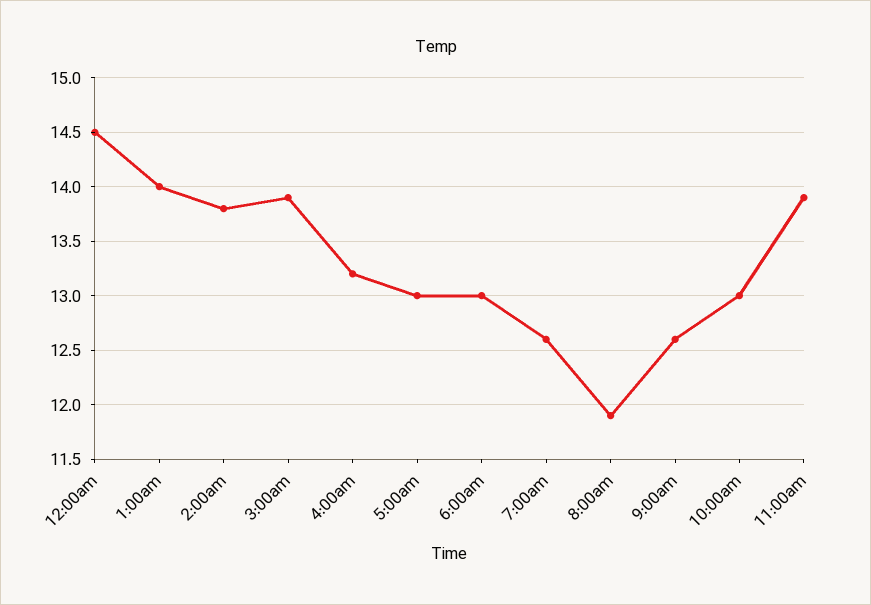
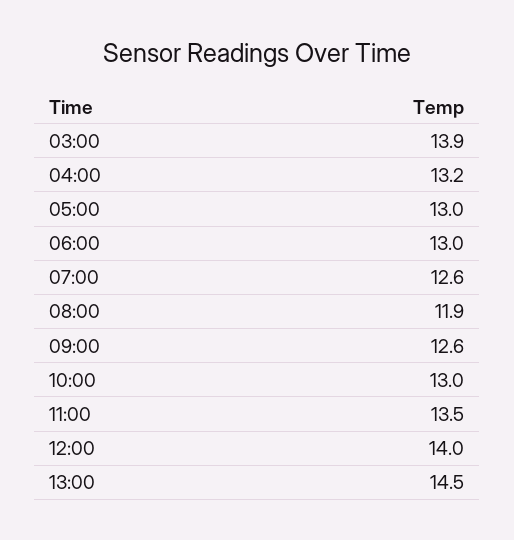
12:00am: 14.5 -> none
1:00am: 14 -> none
2:00am: 13.8 -> none
11:00am: 13.9 -> 13.5
12:00: none -> 14
13:00: none -> 14.5

